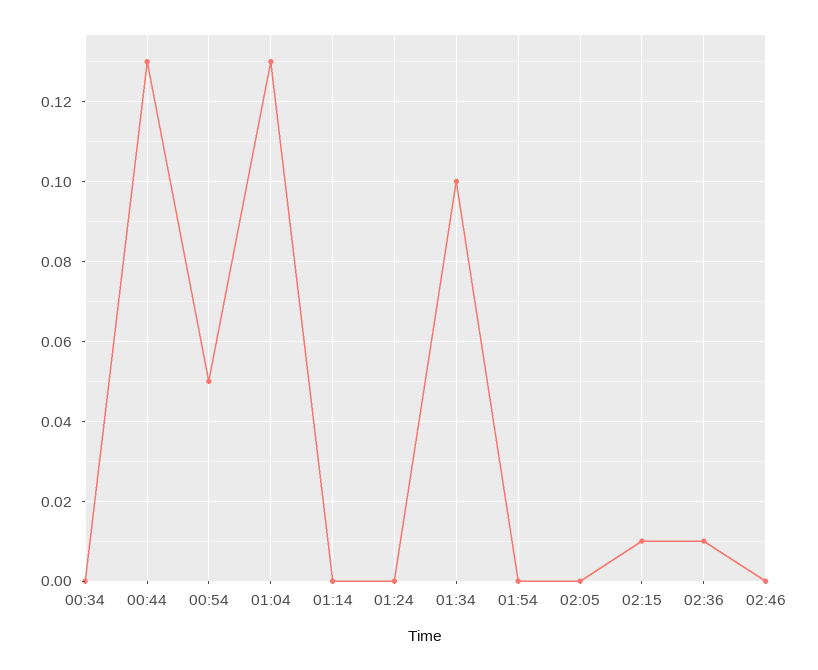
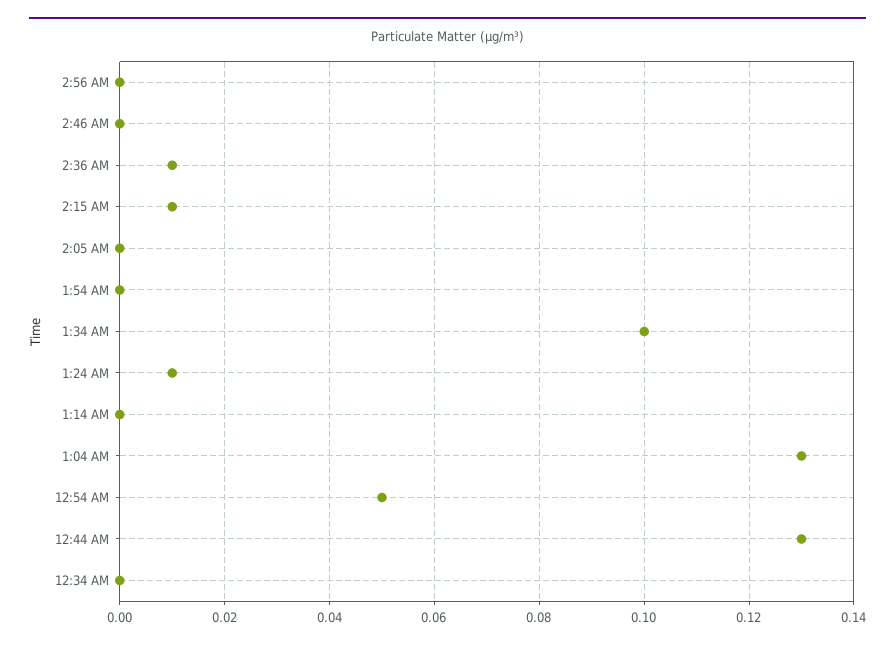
01:24: 0 -> 0.01
2:56 AM: none -> 0

